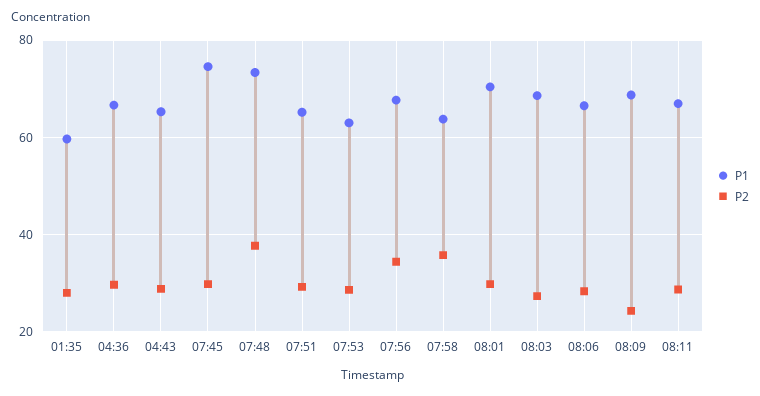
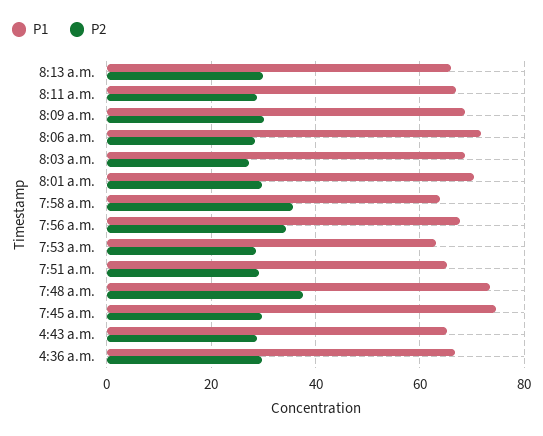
P1, 01:35: 60 -> none
P2, 01:35: 28 -> none
P1, 08:06: 66 -> 72
P2, 08:09: 24 -> 30
P1, 8:13 a.m.: none -> 66
P2, 8:13 a.m.: none -> 30

